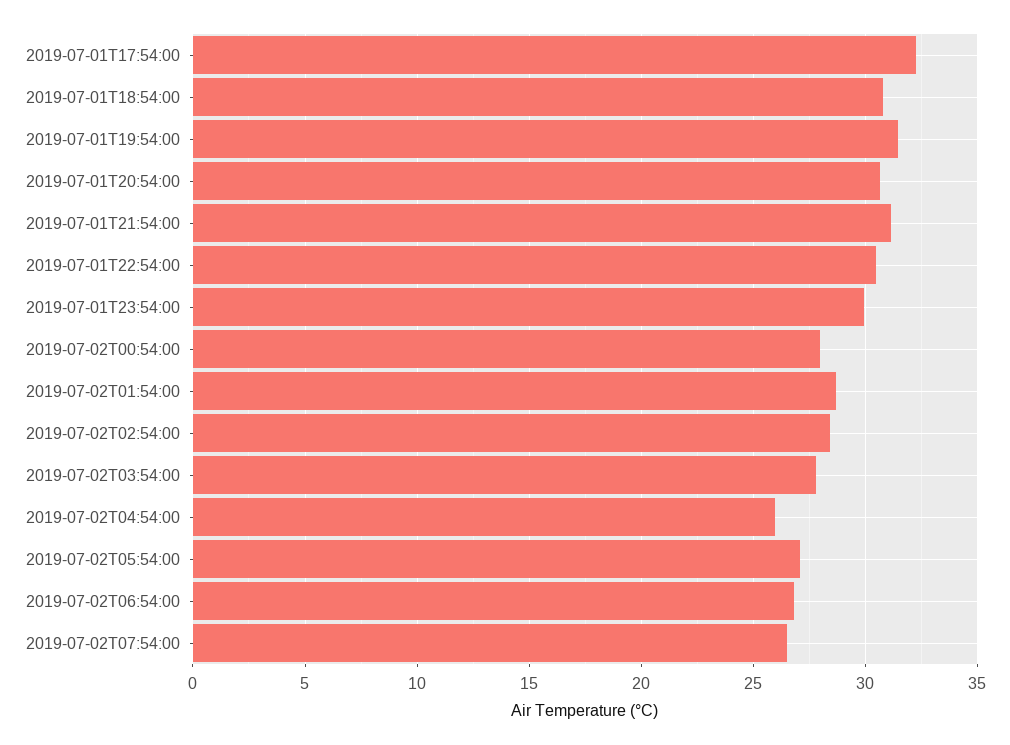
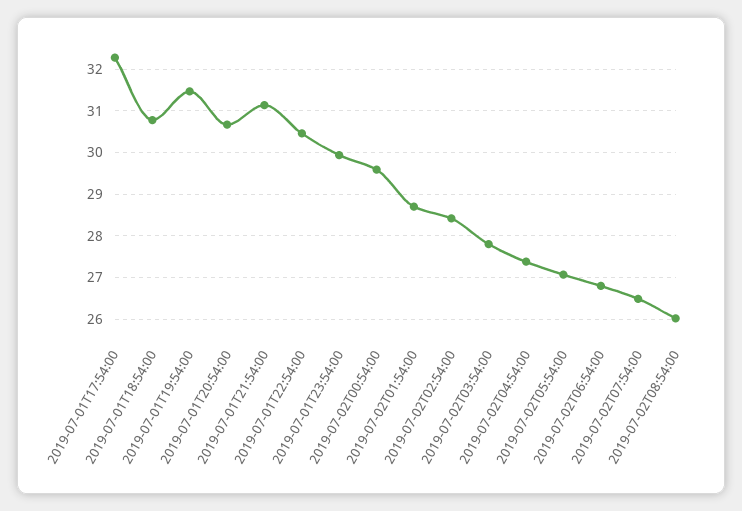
2019-07-02T00:54:00: 28 -> 29.6
2019-07-02T04:54:00: 26 -> 27.4
2019-07-02T08:54:00: none -> 26

